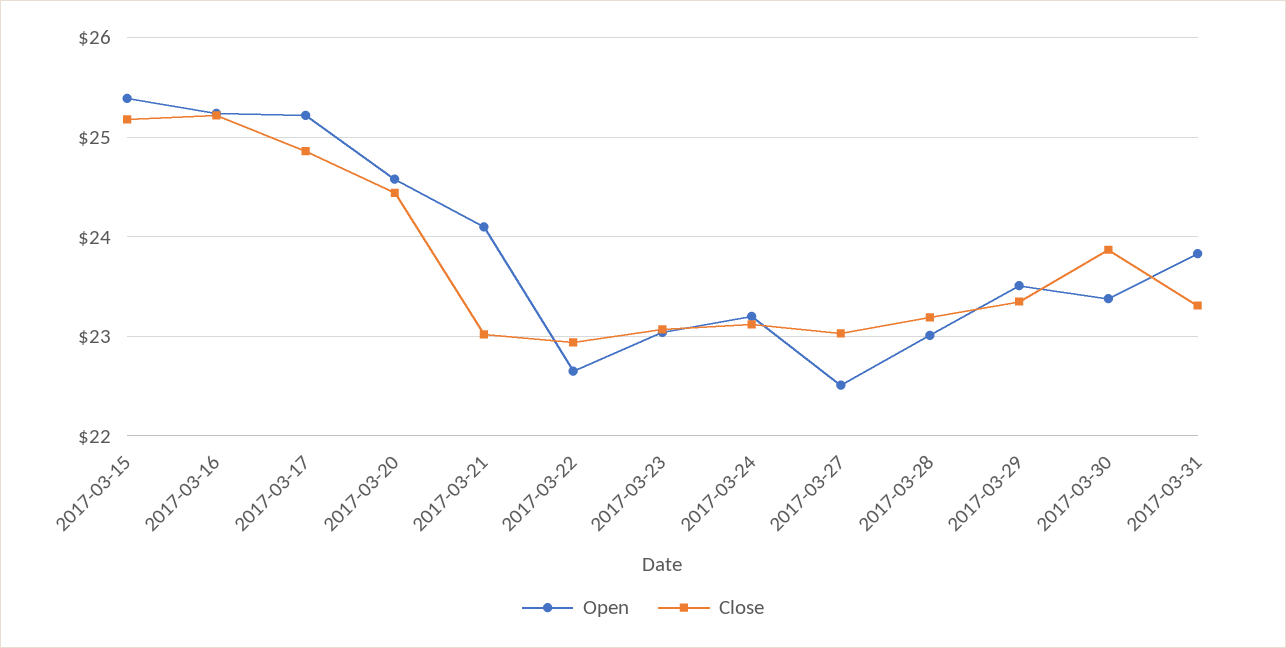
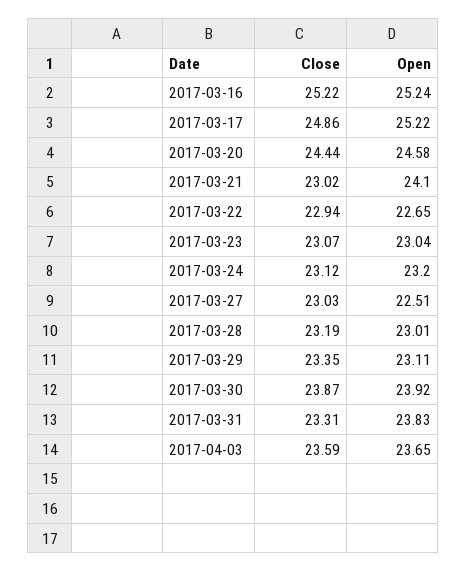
Open, 2017-03-15: 25.4 -> none
Close, 2017-03-15: 25.2 -> none
Open, 2017-03-29: 23.5 -> 23.11
Open, 2017-03-30: 23.4 -> 23.92
Close, 2017-04-03: none -> 23.59
Open, 2017-04-03: none -> 23.65

